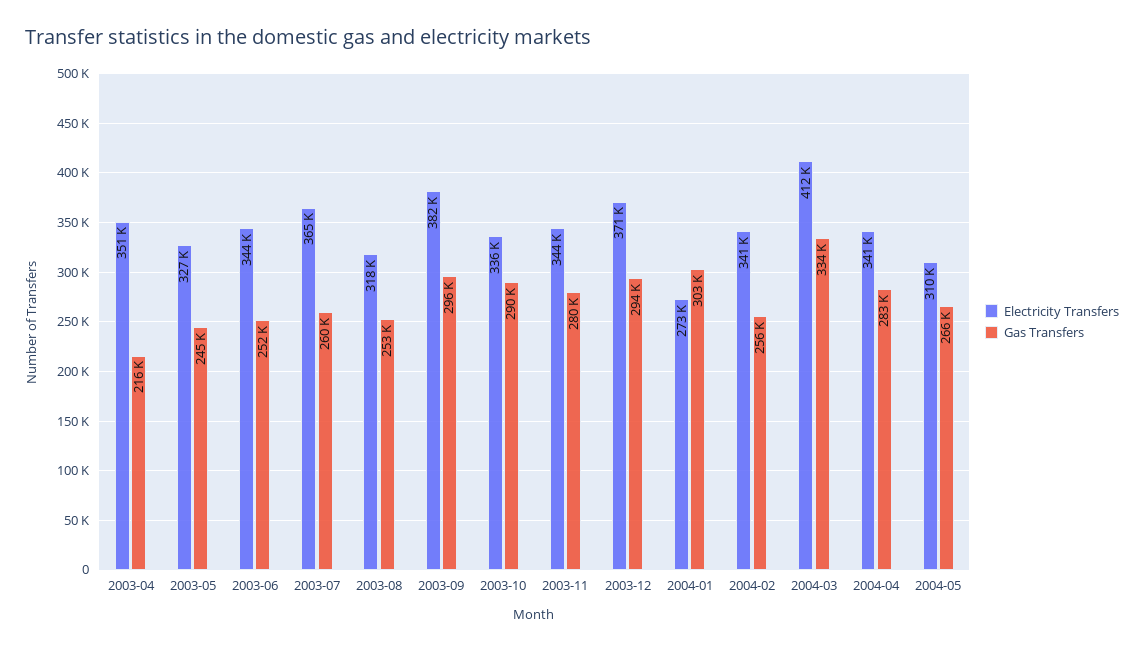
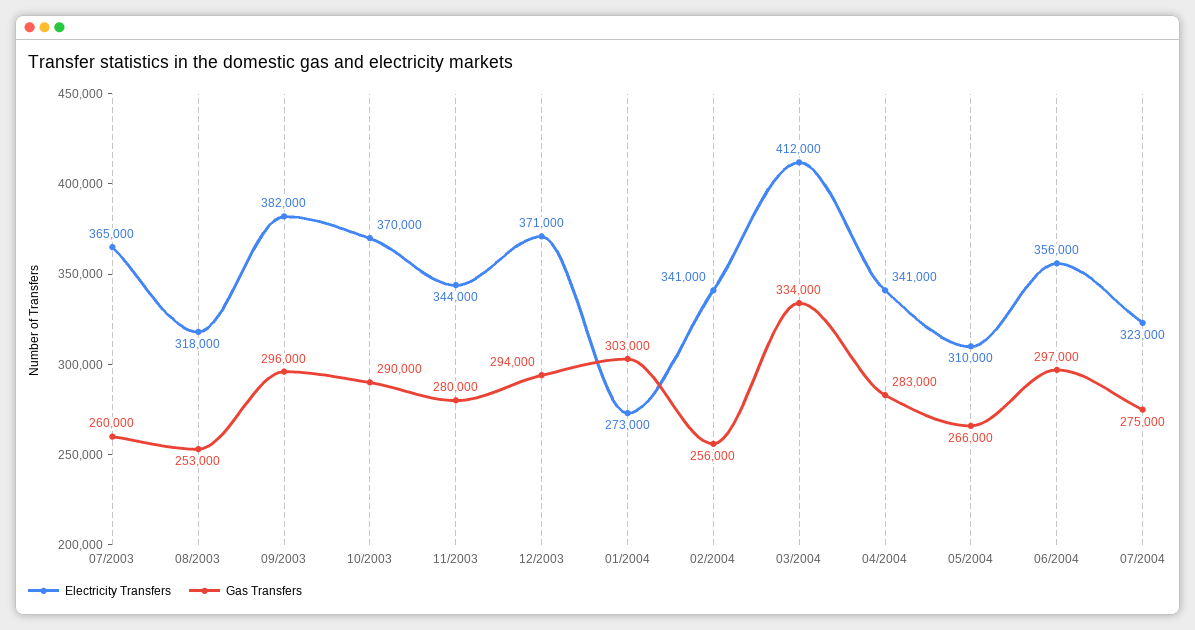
Electricity Transfers, 2003-04: 351000 -> none
Gas Transfers, 2003-04: 216000 -> none
Electricity Transfers, 2003-05: 327000 -> none
Gas Transfers, 2003-05: 245000 -> none
Electricity Transfers, 2003-06: 344000 -> none
Gas Transfers, 2003-06: 252000 -> none
Electricity Transfers, 2003-10: 336000 -> 370000
Electricity Transfers, 06/2004: none -> 356000
Gas Transfers, 06/2004: none -> 297000
Electricity Transfers, 07/2004: none -> 323000
Gas Transfers, 07/2004: none -> 275000

